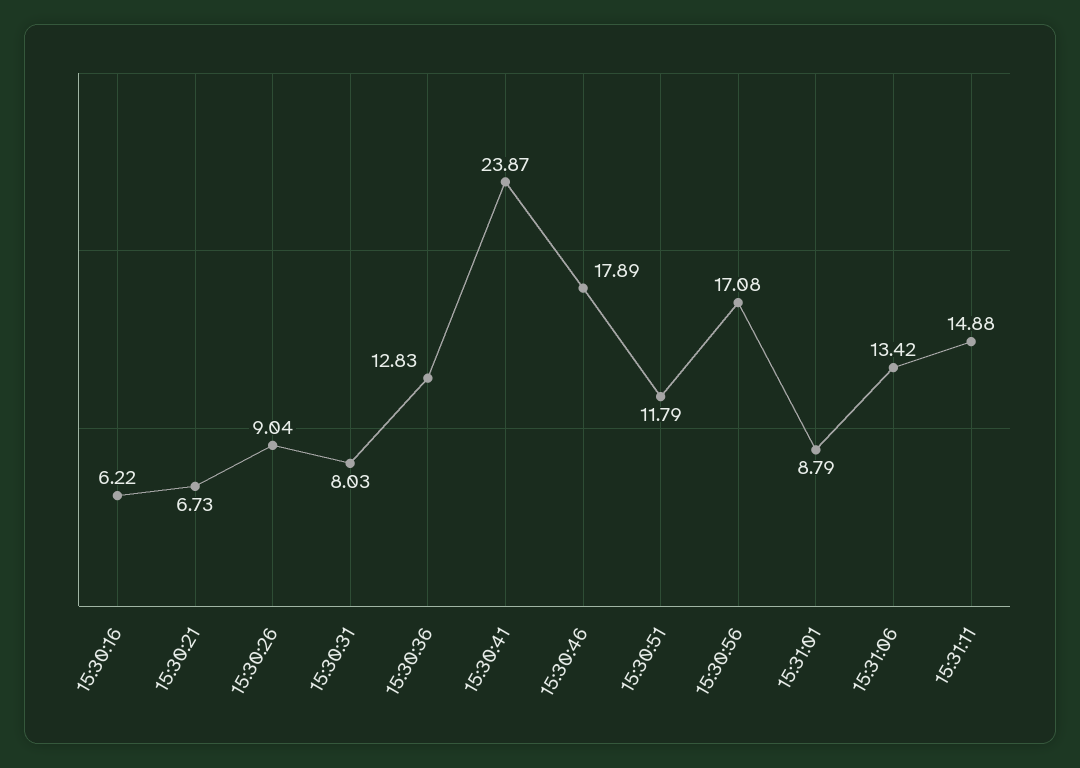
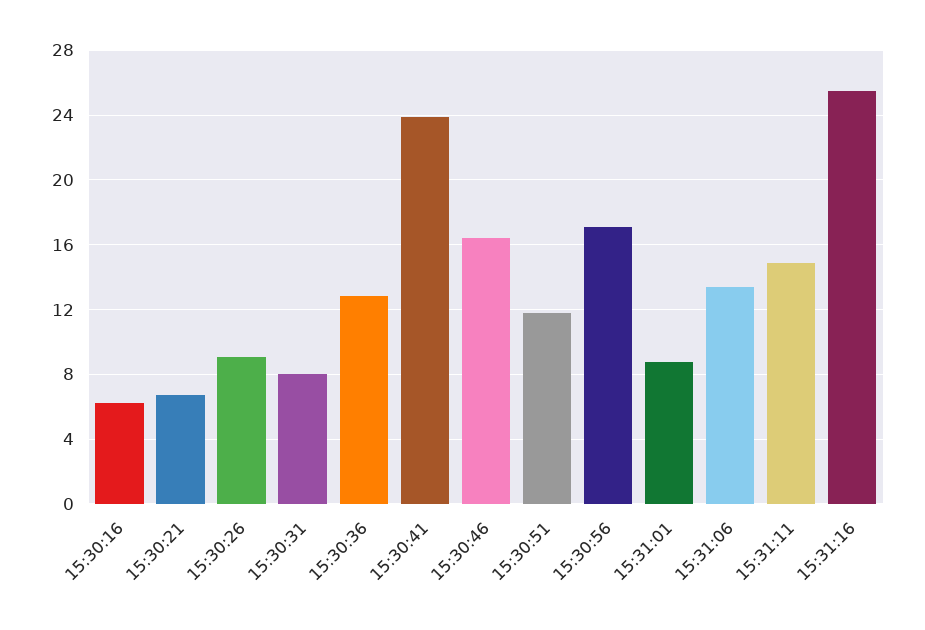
15:30:46: 17.89 -> 16.5
15:31:16: none -> 25.5

